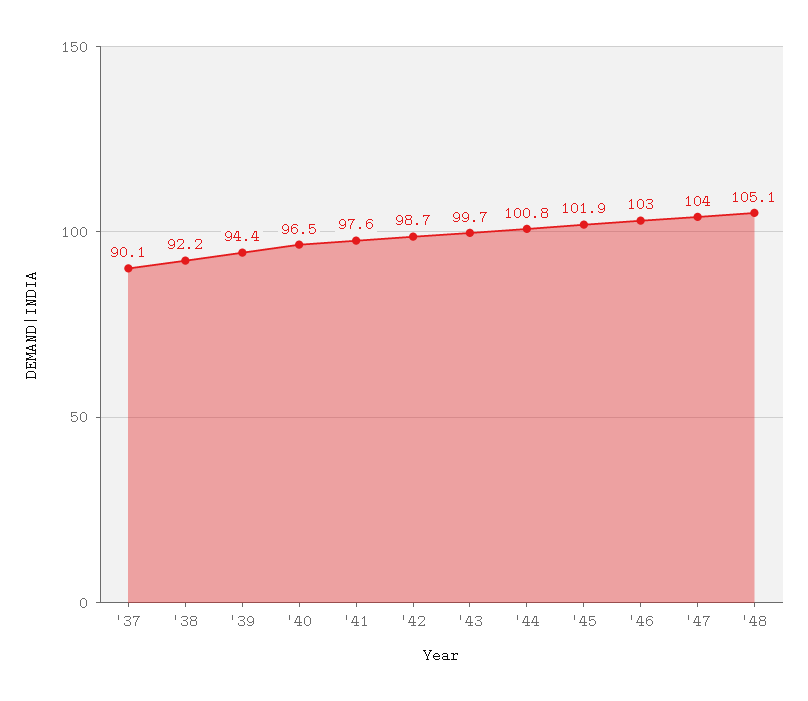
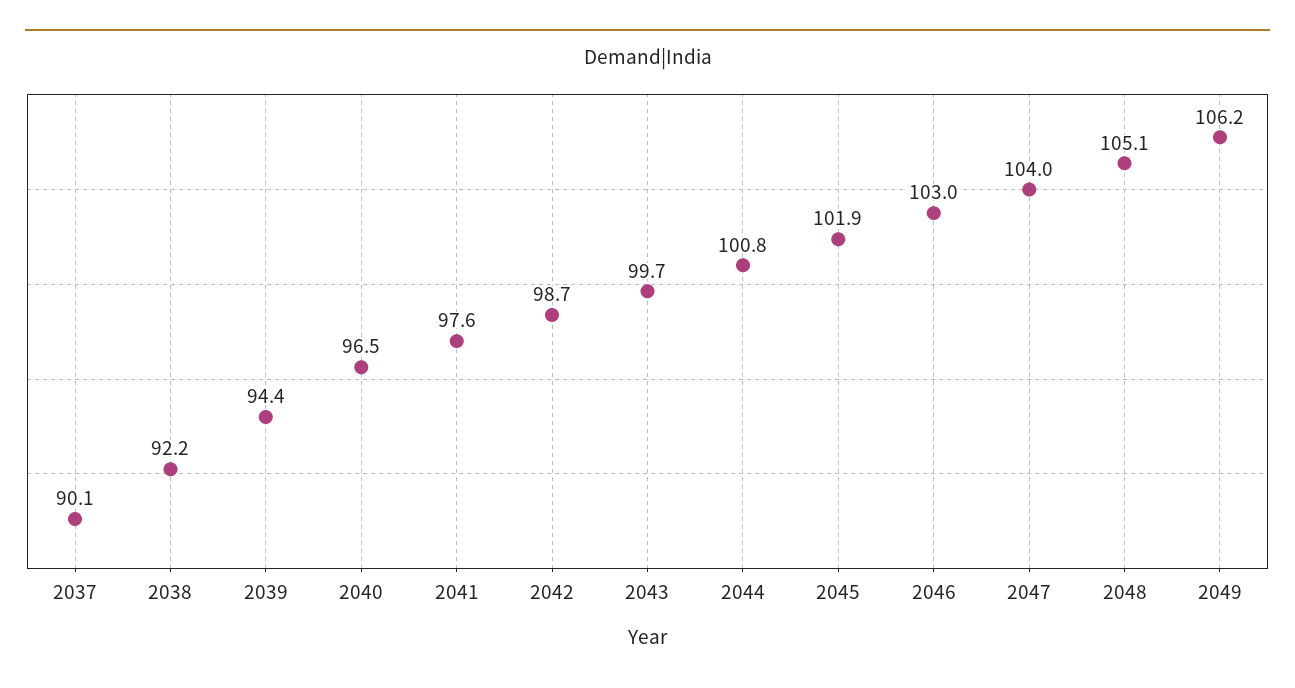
2049: none -> 106.2

